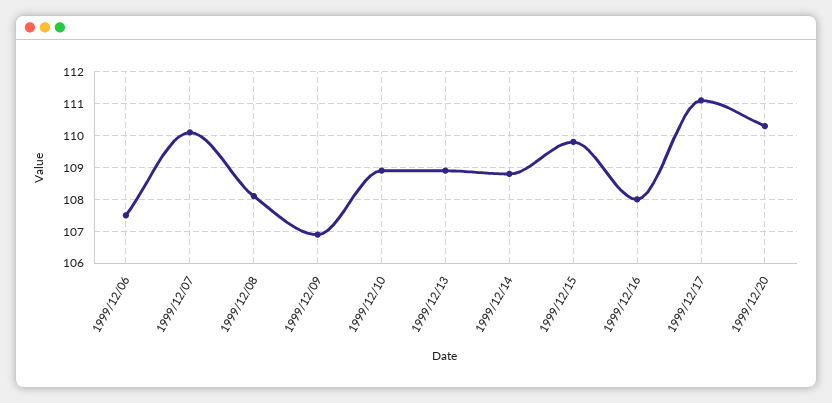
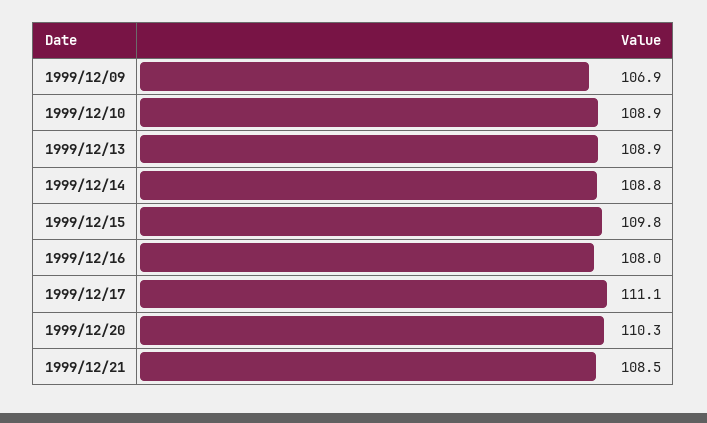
1999/12/06: 107.5 -> none
1999/12/07: 110 -> none
1999/12/08: 108 -> none
1999/12/21: none -> 108.5

